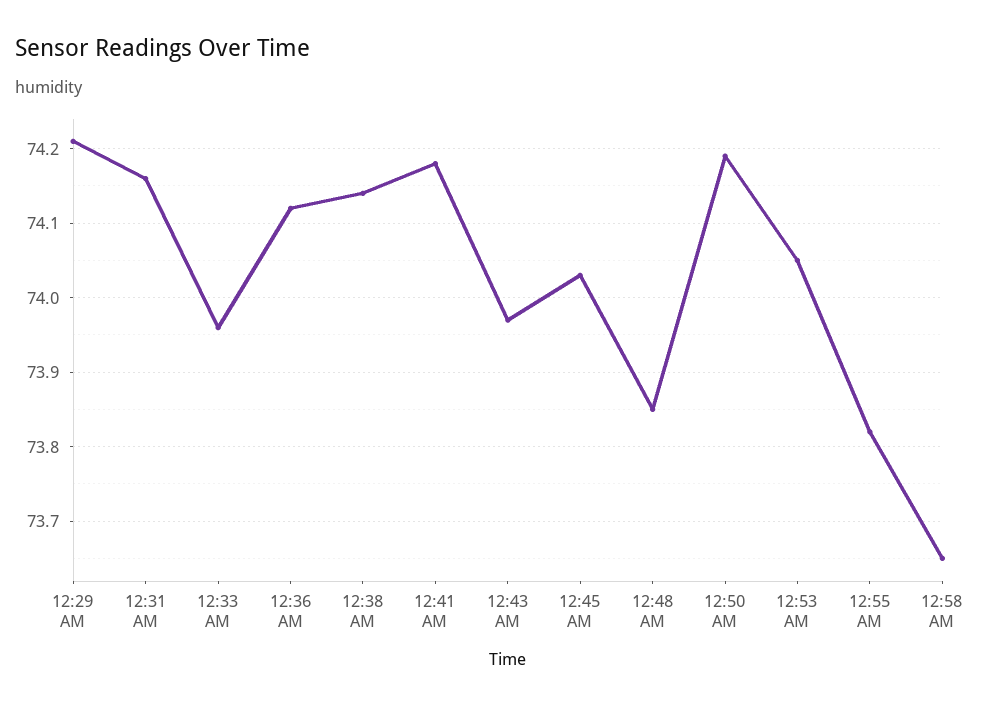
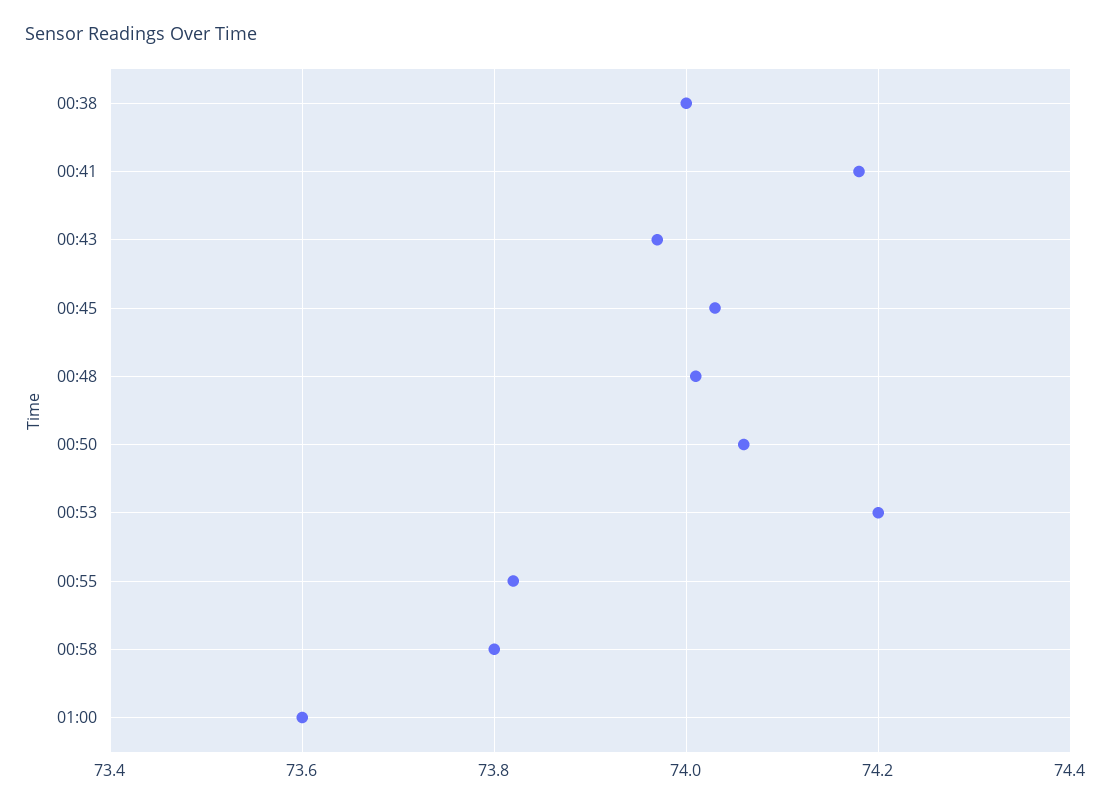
12:29 AM: 74.21 -> none
12:31 AM: 74.16 -> none
12:33 AM: 73.96 -> none
12:36 AM: 74.12 -> none
12:38 AM: 74.14 -> 74
12:48 AM: 73.85 -> 74
12:50 AM: 74.19 -> 74.05
12:53 AM: 74.05 -> 74.2
12:58 AM: 73.65 -> 73.8
01:00: none -> 73.6

